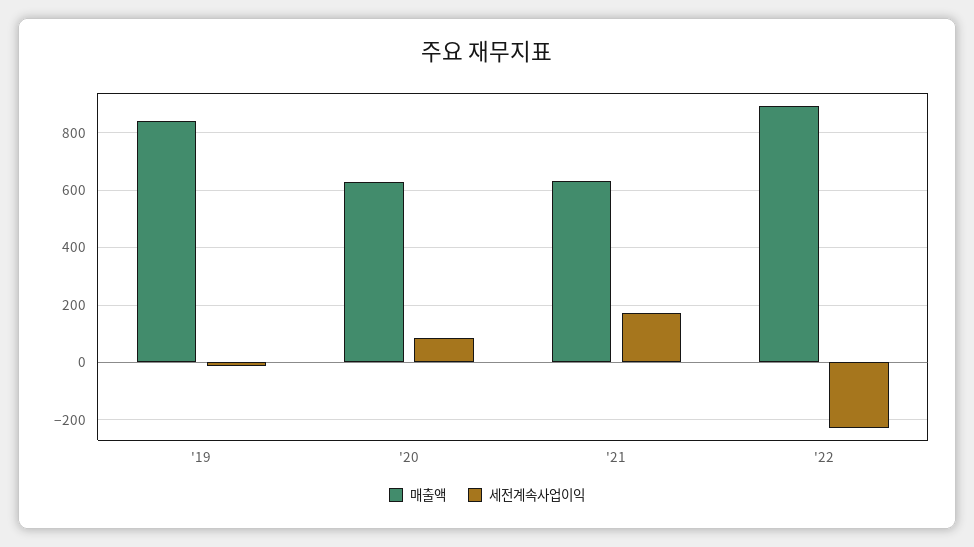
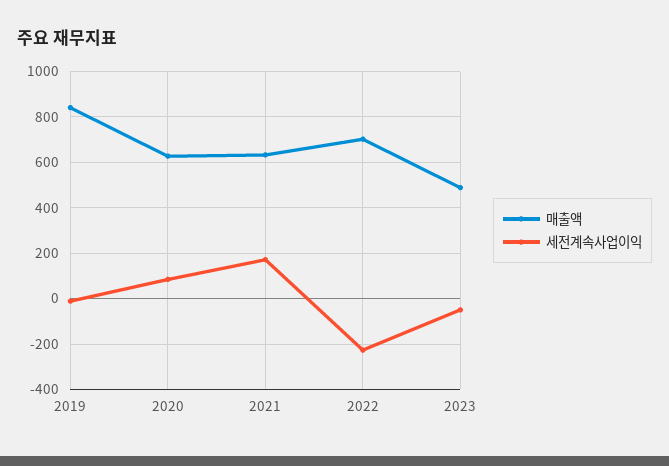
매출액, '22: 900 -> 700
매출액, 2023: none -> 500
세전계속사업이익, 2023: none -> -50

